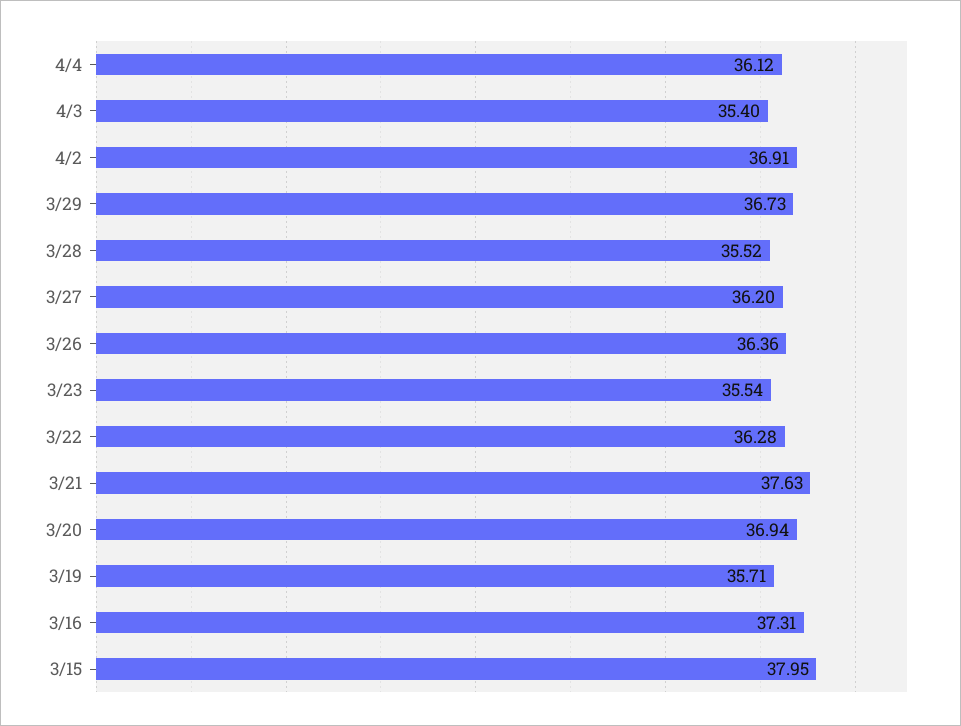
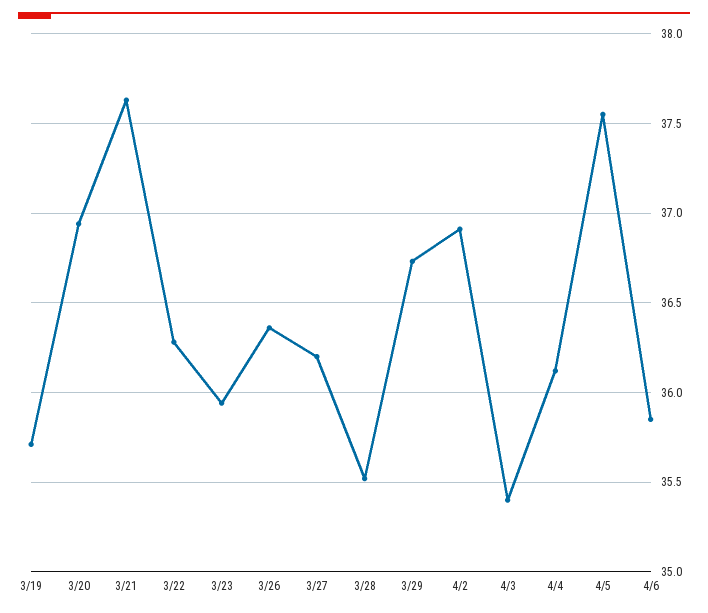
3/23: 35.54 -> 35.95
3/16: 37.31 -> none
3/15: 37.95 -> none
4/5: none -> 37.55
4/6: none -> 35.85

